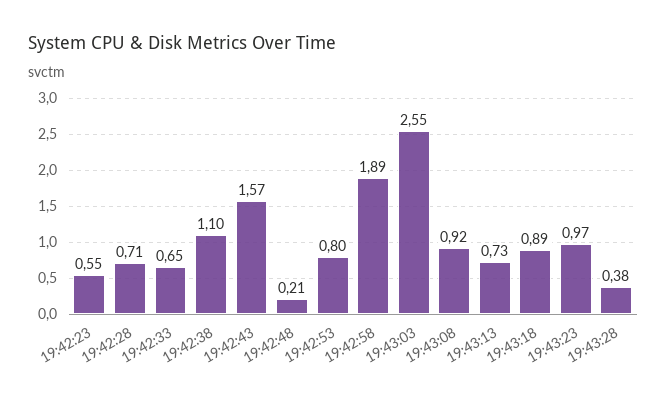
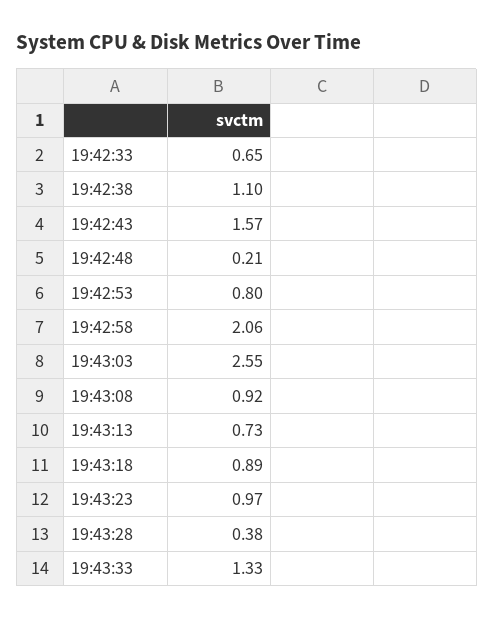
19:42:23: 0.55 -> none
19:42:28: 0.71 -> none
19:42:58: 1.89 -> 2.06
19:43:33: none -> 1.33

